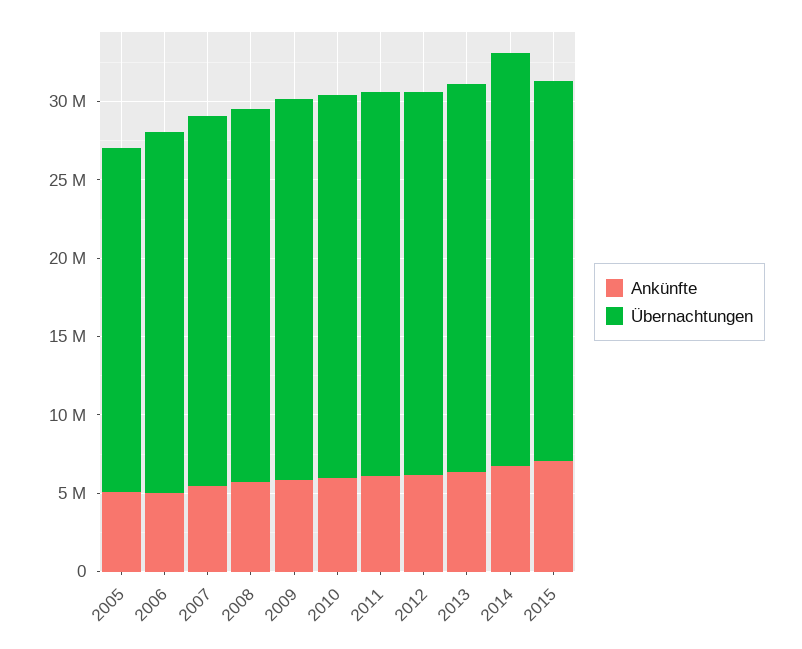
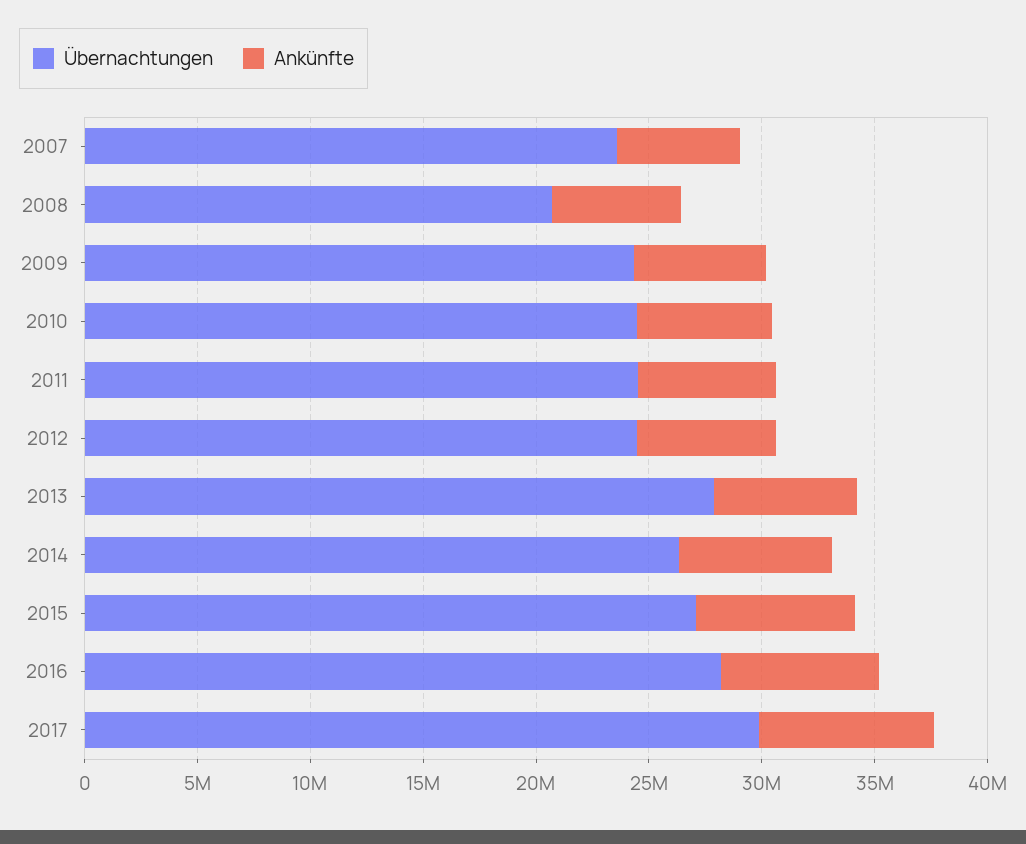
Ankünfte, 2005: 5000000 -> none
Übernachtungen, 2005: 22000000 -> none
Ankünfte, 2006: 5000000 -> none
Übernachtungen, 2006: 23000000 -> none
Übernachtungen, 2008: 24000000 -> 21000000
Übernachtungen, 2013: 25000000 -> 28000000
Übernachtungen, 2015: 24000000 -> 27000000
Übernachtungen, 2016: none -> 28000000
Ankünfte, 2016: none -> 7000000
Übernachtungen, 2017: none -> 30000000
Ankünfte, 2017: none -> 8000000

